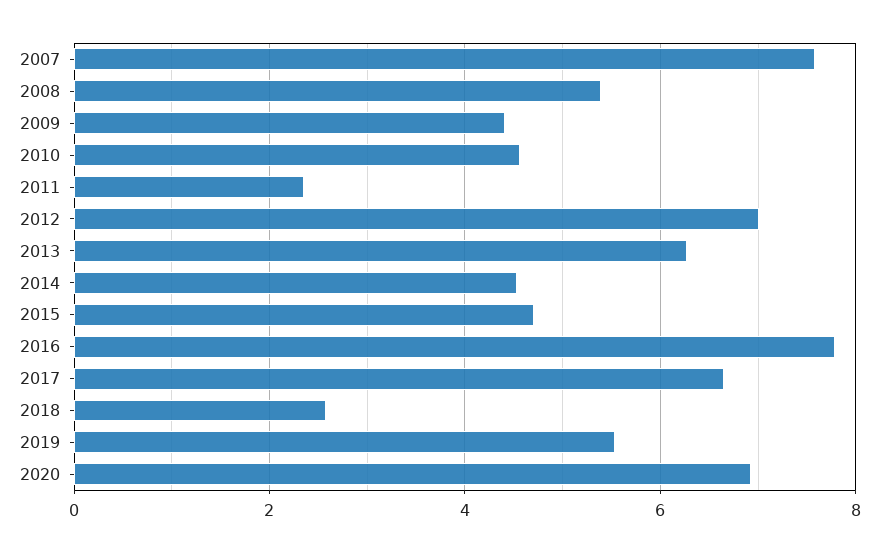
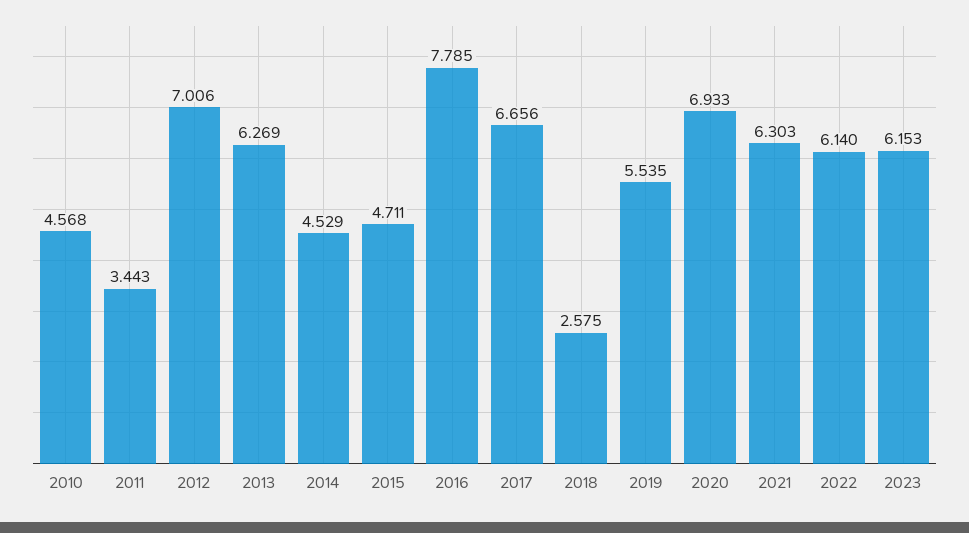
2007: 7.6 -> none
2008: 5.4 -> none
2009: 4.4 -> none
2011: 2.4 -> 3.443
2021: none -> 6.303
2022: none -> 6.14
2023: none -> 6.153

